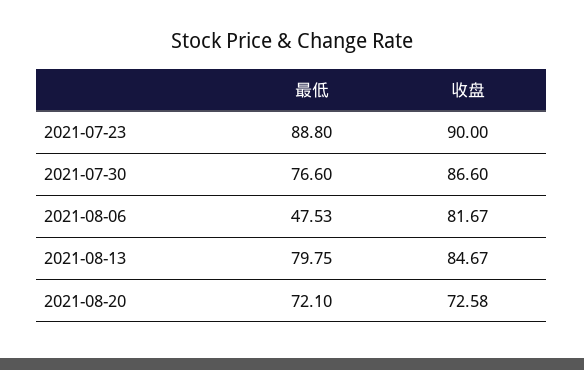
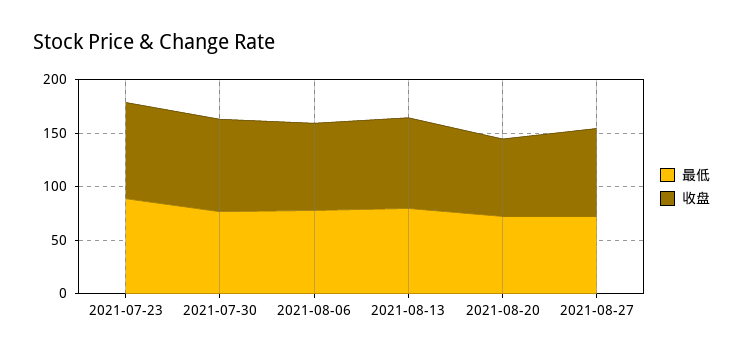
最低, 2021-08-06: 47.53 -> 80
最低, 2021-08-27: none -> 70
收盘, 2021-08-27: none -> 80

